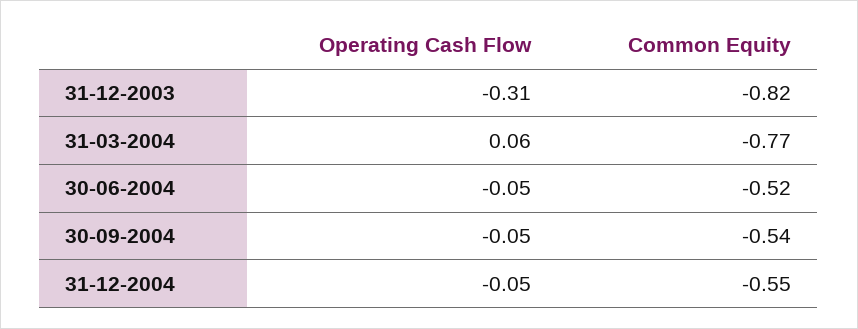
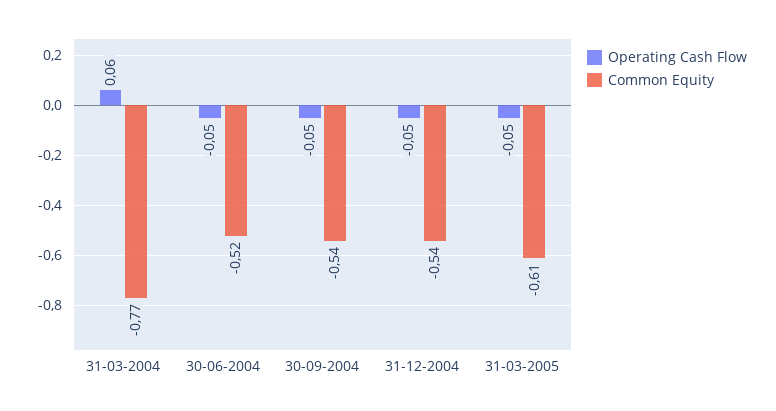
Operating Cash Flow, 31-12-2003: -0.31 -> none
Common Equity, 31-12-2003: -0.82 -> none
Common Equity, 31-12-2004: -0.55 -> -0.54
Operating Cash Flow, 31-03-2005: none -> -0.05
Common Equity, 31-03-2005: none -> -0.61

